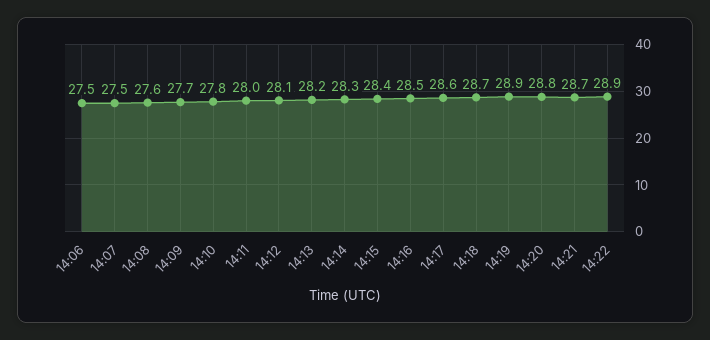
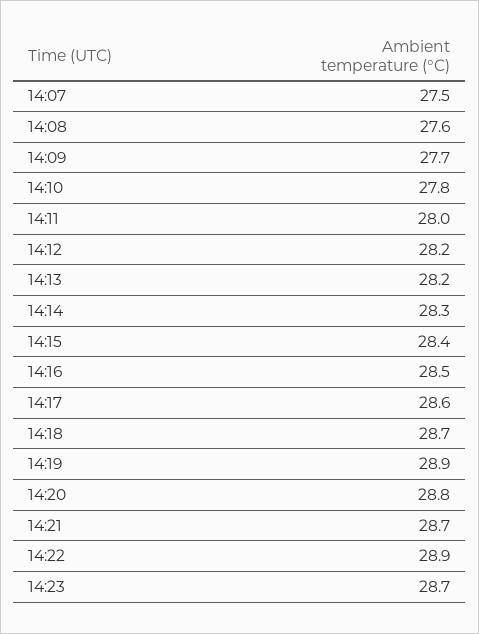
14:06: 27.5 -> none
14:12: 28.1 -> 28.2
14:23: none -> 28.7

